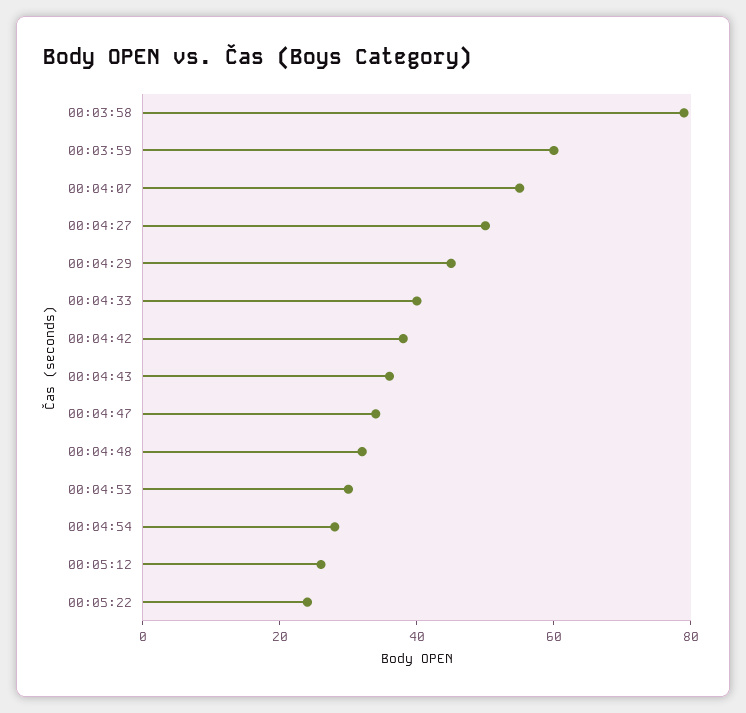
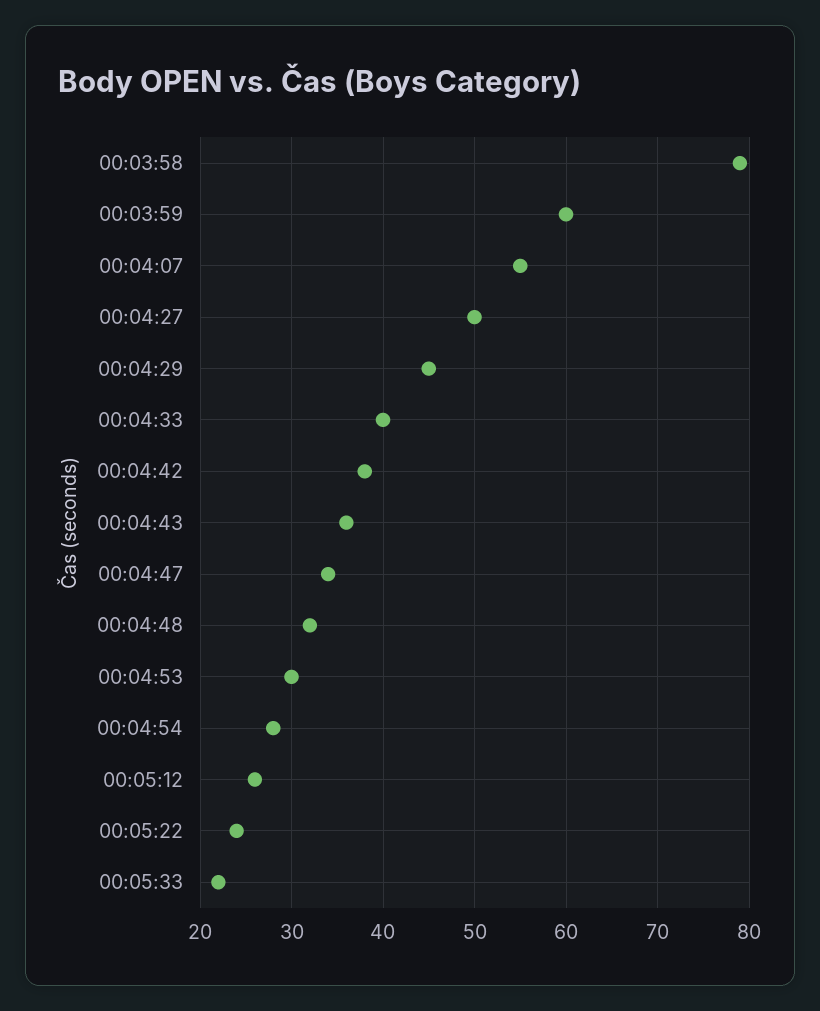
00:05:33: none -> 22

